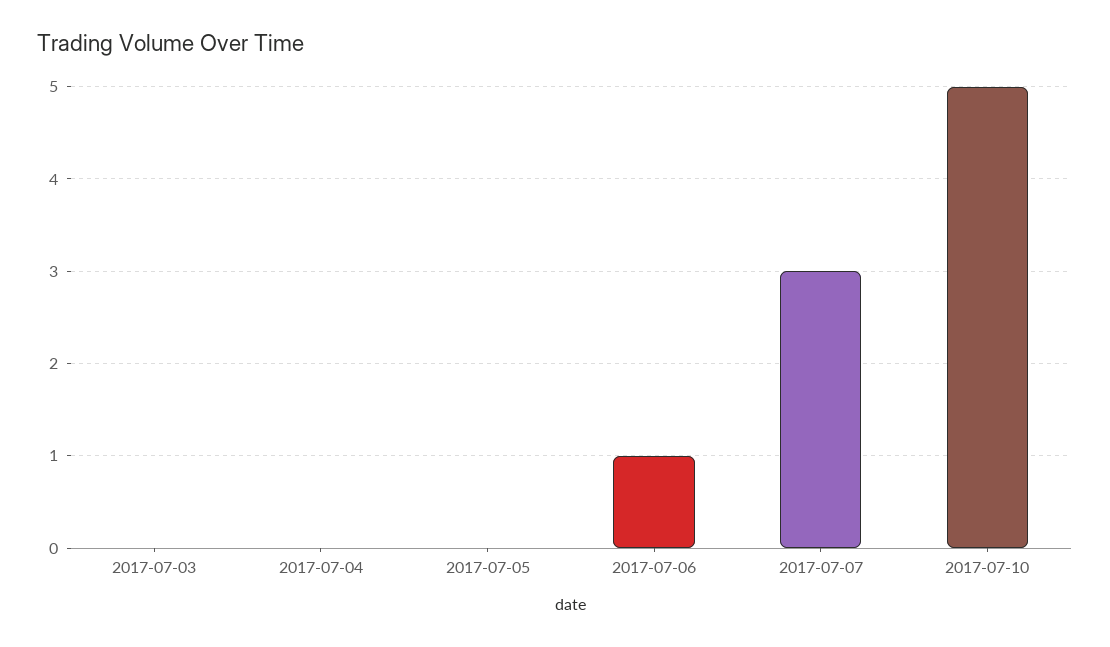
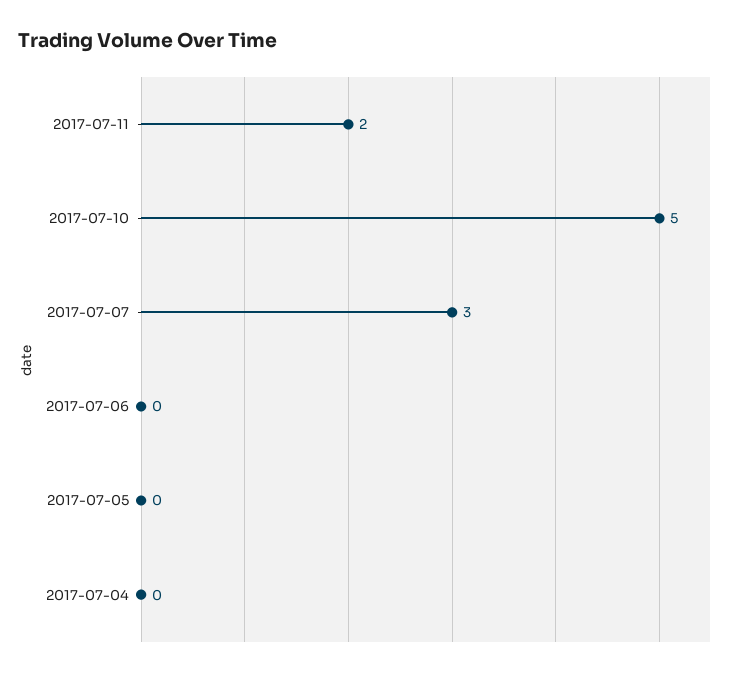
2017-07-03: 0 -> none
2017-07-06: 1 -> 0
2017-07-11: none -> 2

